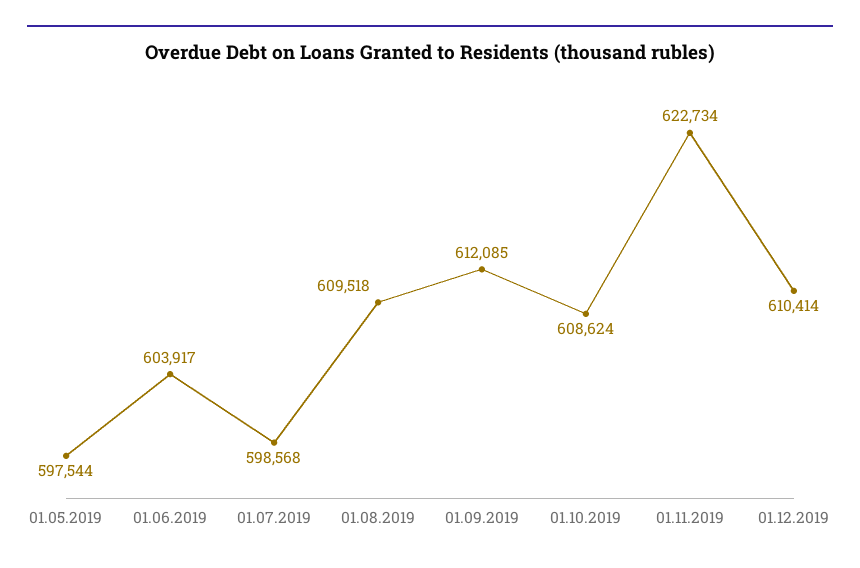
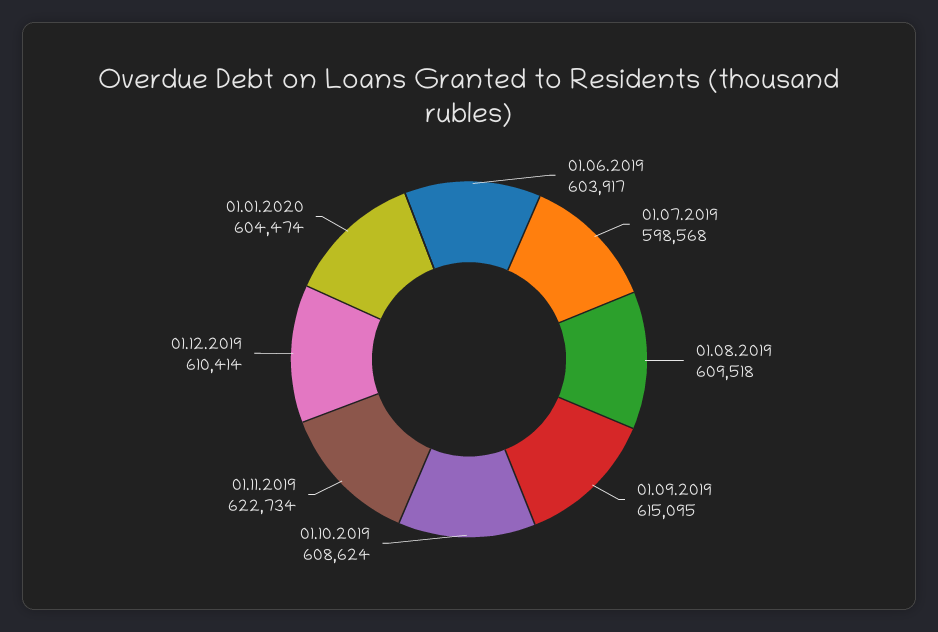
01.05.2019: 597544 -> none
01.09.2019: 612085 -> 615095
01.01.2020: none -> 604474

